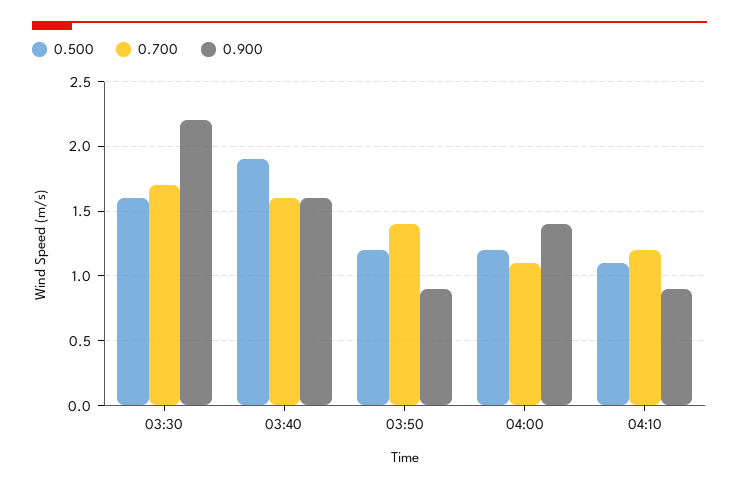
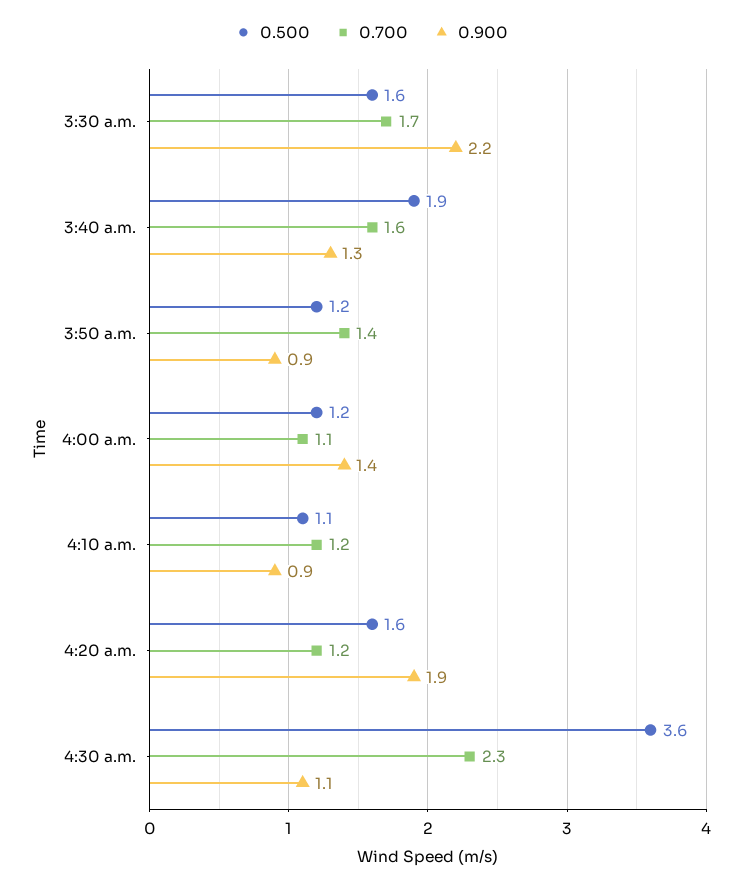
0.900, 03:40: 1.6 -> 1.3
0.500, 4:20 a.m.: none -> 1.6
0.700, 4:20 a.m.: none -> 1.2
0.900, 4:20 a.m.: none -> 1.9
0.500, 4:30 a.m.: none -> 3.6
0.700, 4:30 a.m.: none -> 2.3
0.900, 4:30 a.m.: none -> 1.1

